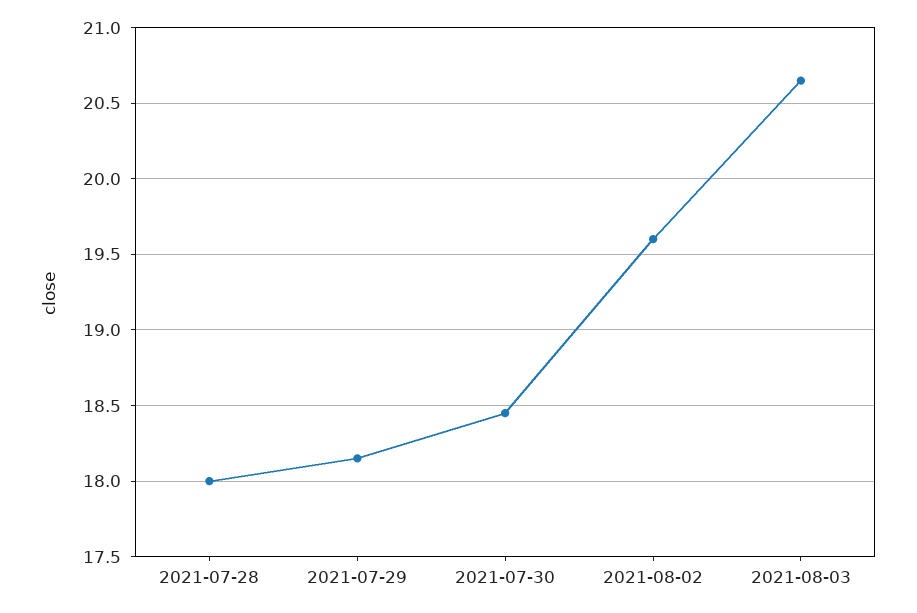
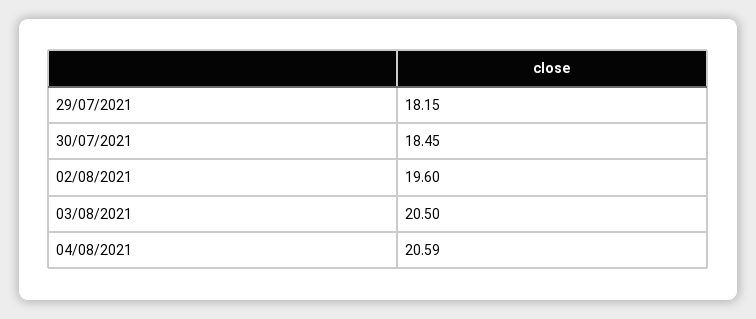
2021-07-28: 18 -> none
2021-08-03: 20.65 -> 20.5
04/08/2021: none -> 20.59

